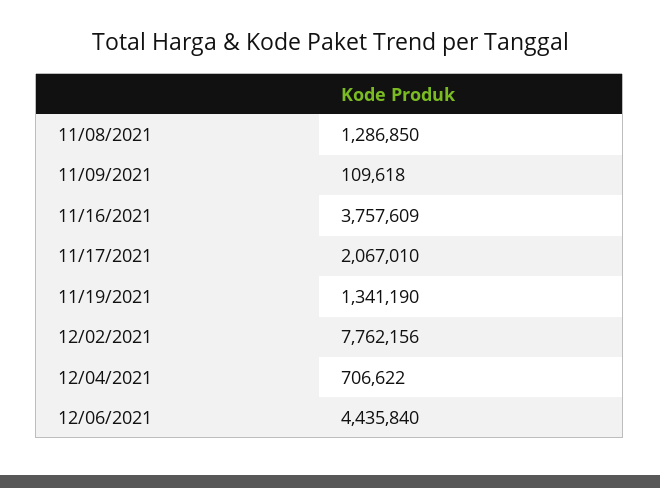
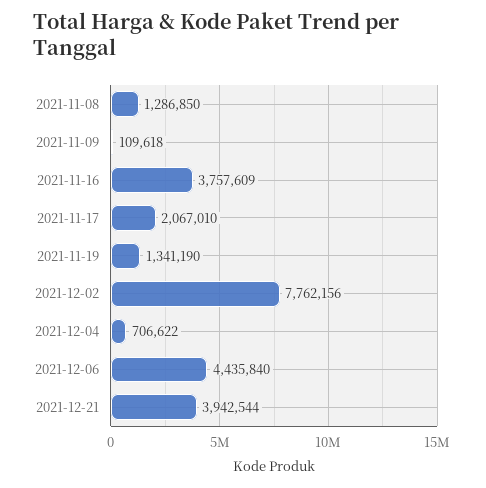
2021-12-21: none -> 3942544

